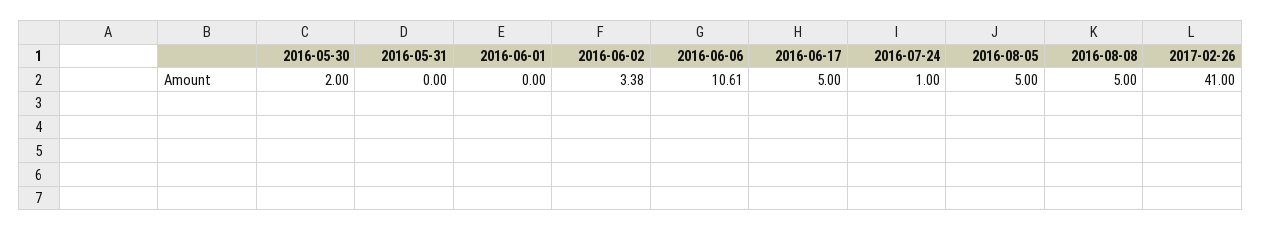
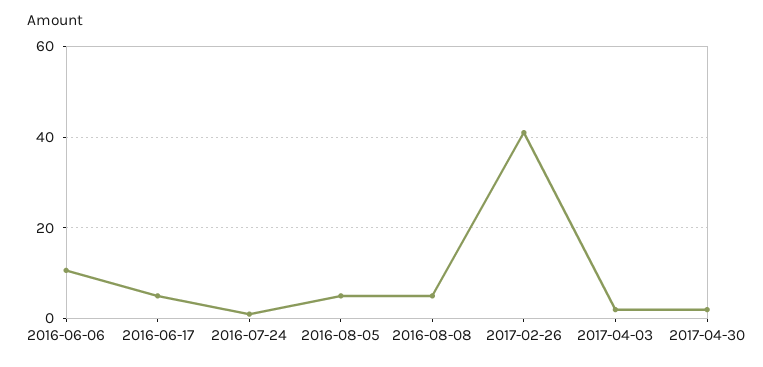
2016-05-30: 2 -> none
2016-05-31: 0 -> none
2016-06-01: 0 -> none
2016-06-02: 3.38 -> none
2017-04-03: none -> 2
2017-04-30: none -> 2

